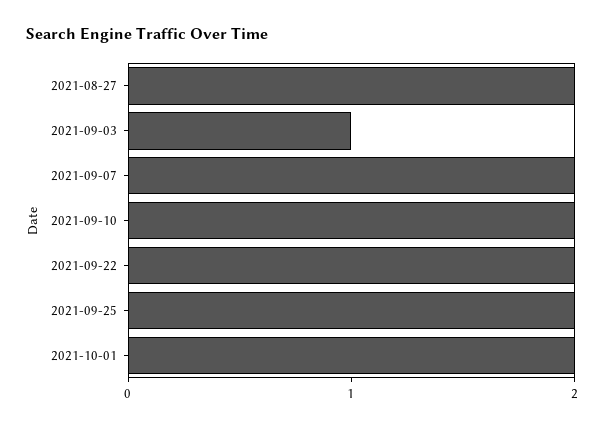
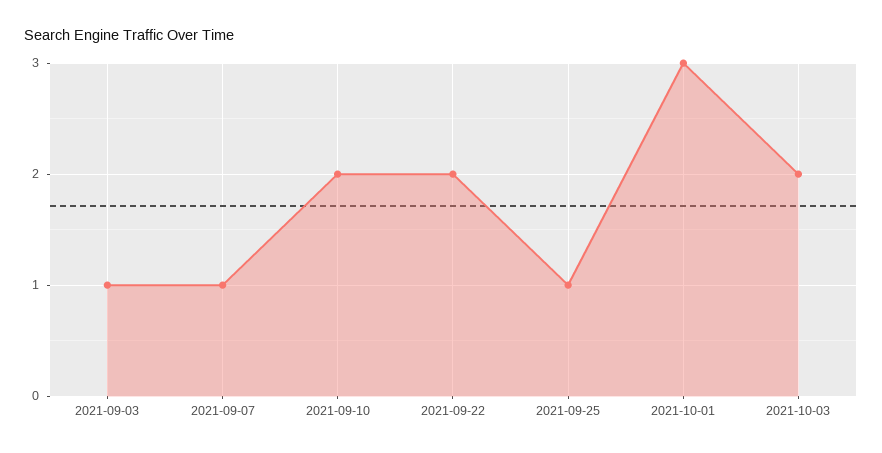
2021-08-27: 2 -> none
2021-09-07: 2 -> 1
2021-09-25: 2 -> 1
2021-10-01: 2 -> 3
2021-10-03: none -> 2

